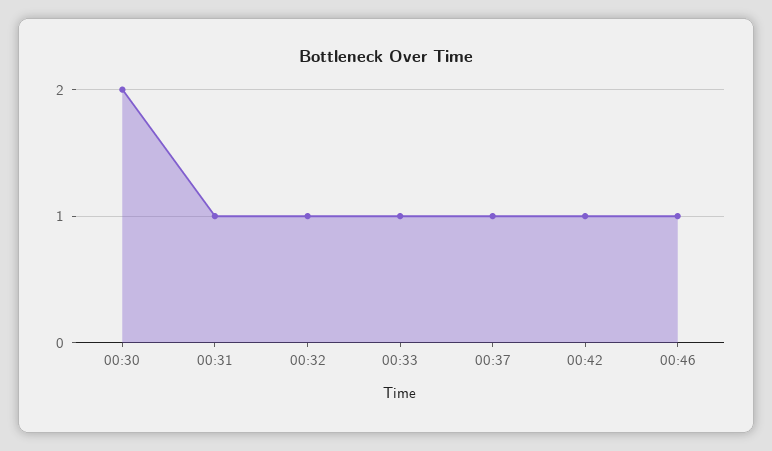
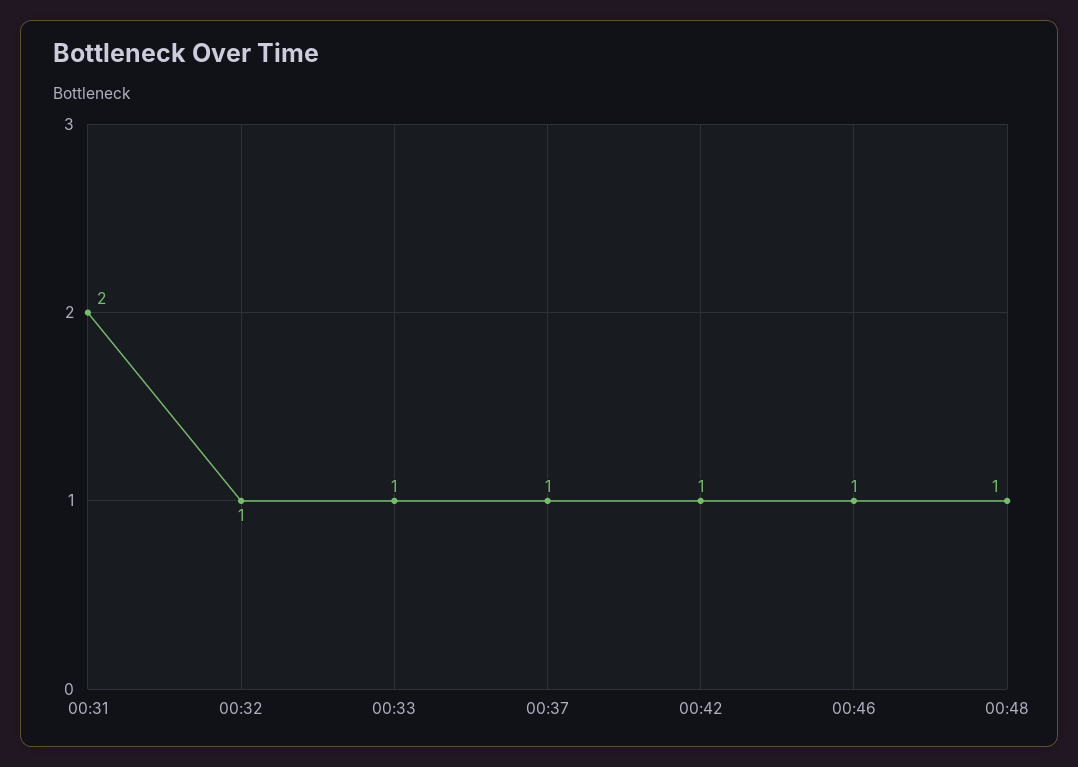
00:30: 2 -> none
00:31: 1 -> 2
00:48: none -> 1

